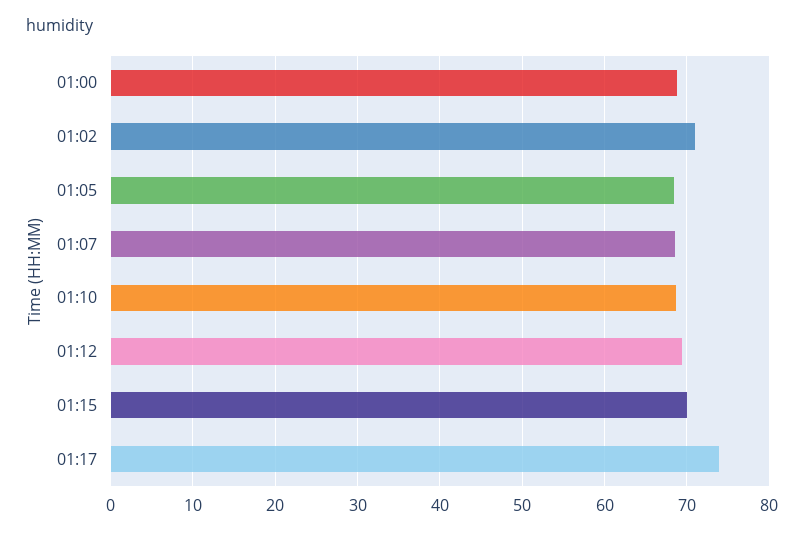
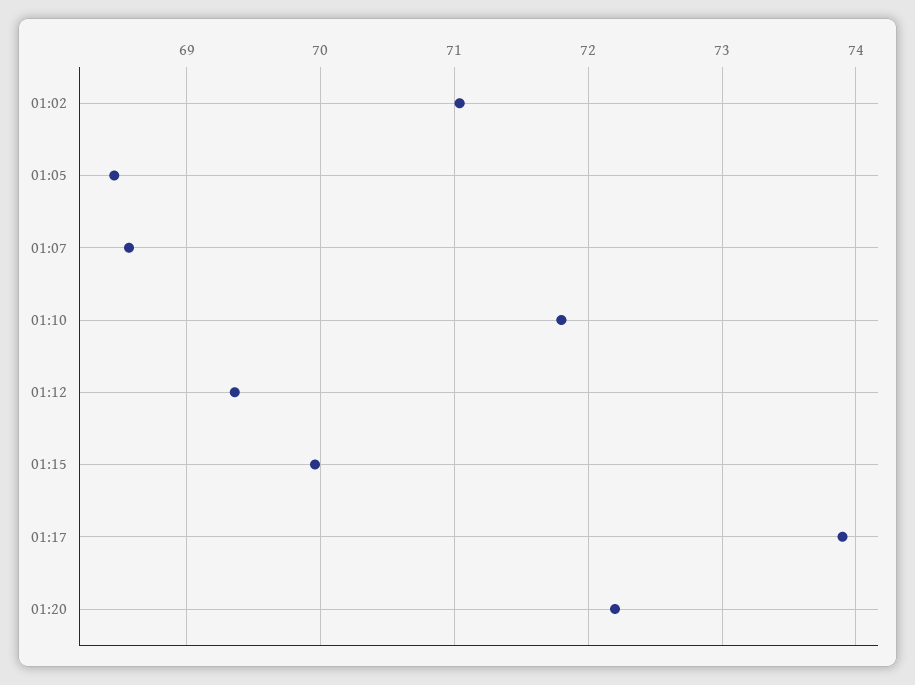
01:00: 69 -> none
01:10: 69 -> 71.8
01:20: none -> 72.2

